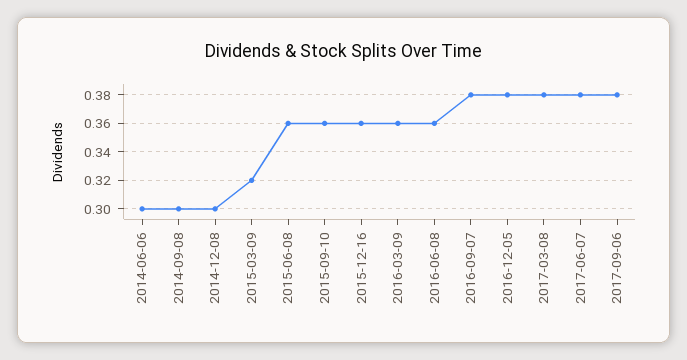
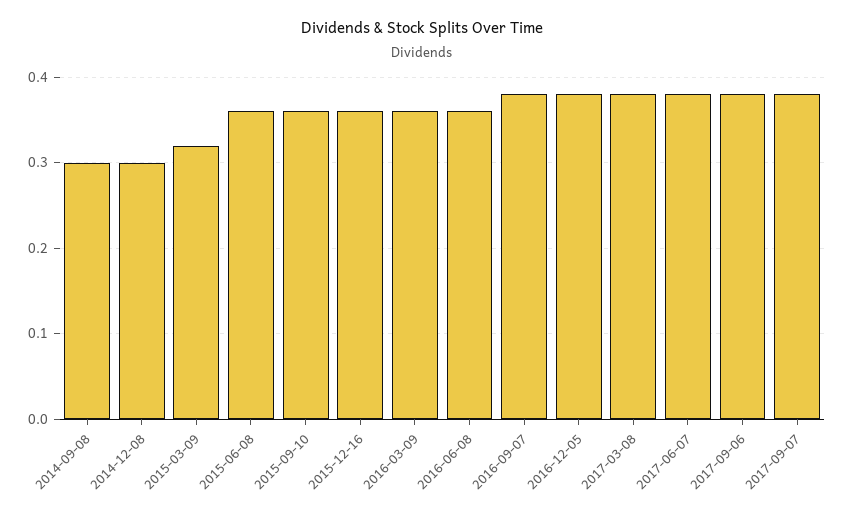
2014-06-06: 0.3 -> none
2017-09-07: none -> 0.38

